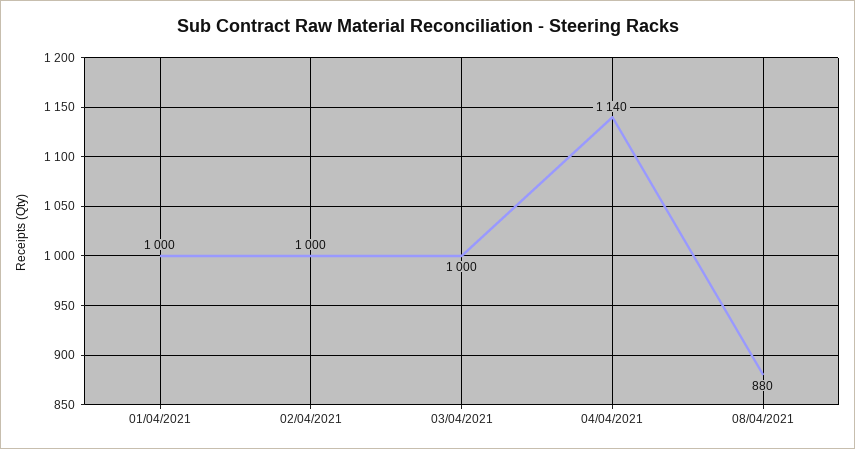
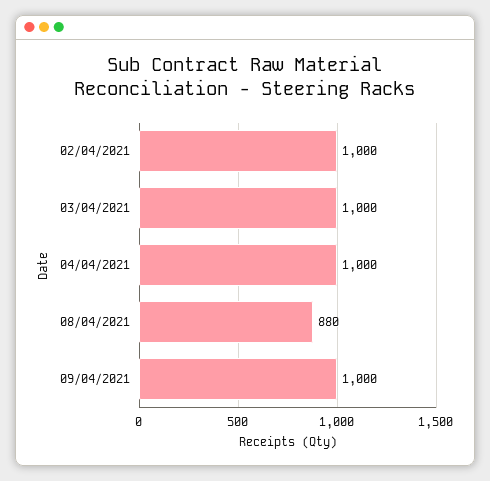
01/04/2021: 1000 -> none
04/04/2021: 1140 -> 1000
09/04/2021: none -> 1000

